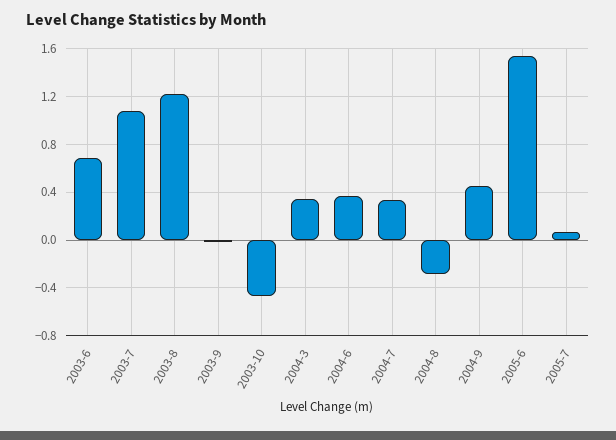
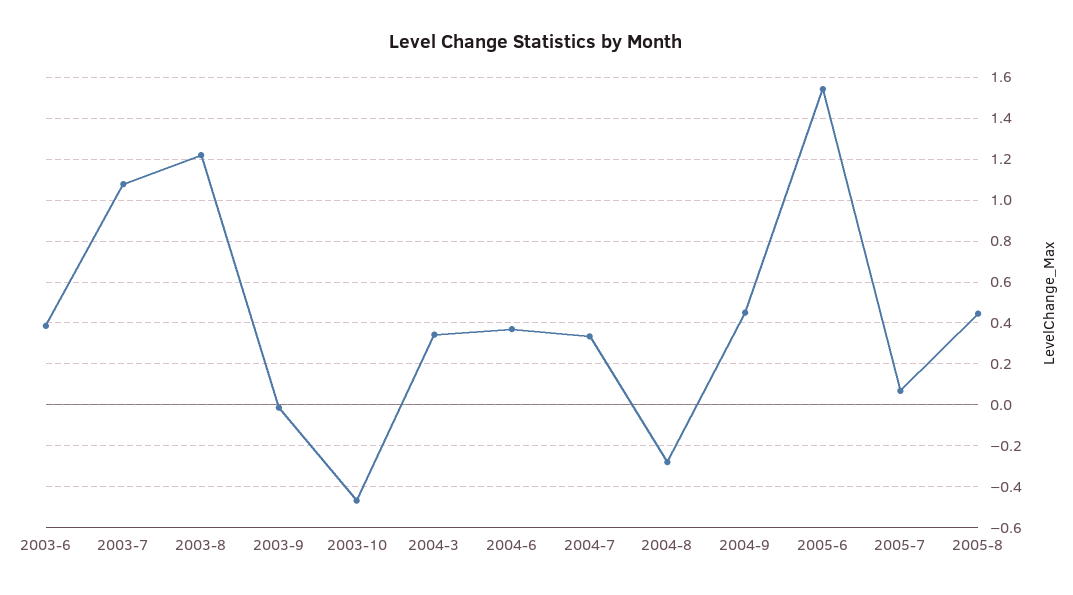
2003-6: 0.7 -> 0.4
2005-8: none -> 0.45

